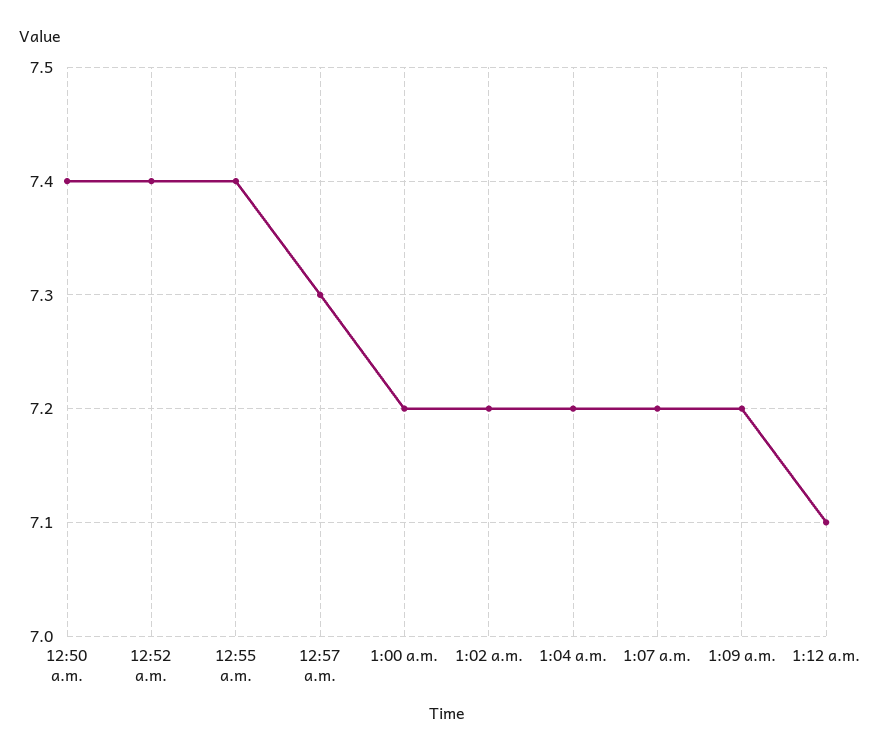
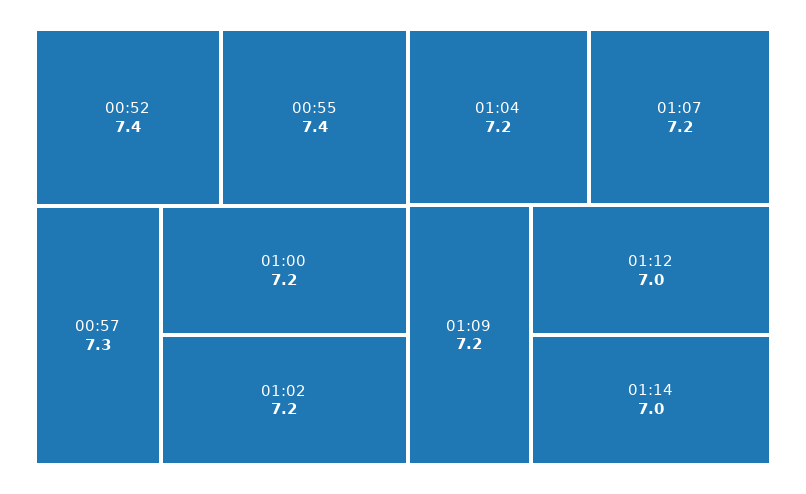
12:50 a.m.: 7.4 -> none
1:12 a.m.: 7.1 -> 7
01:14: none -> 7

